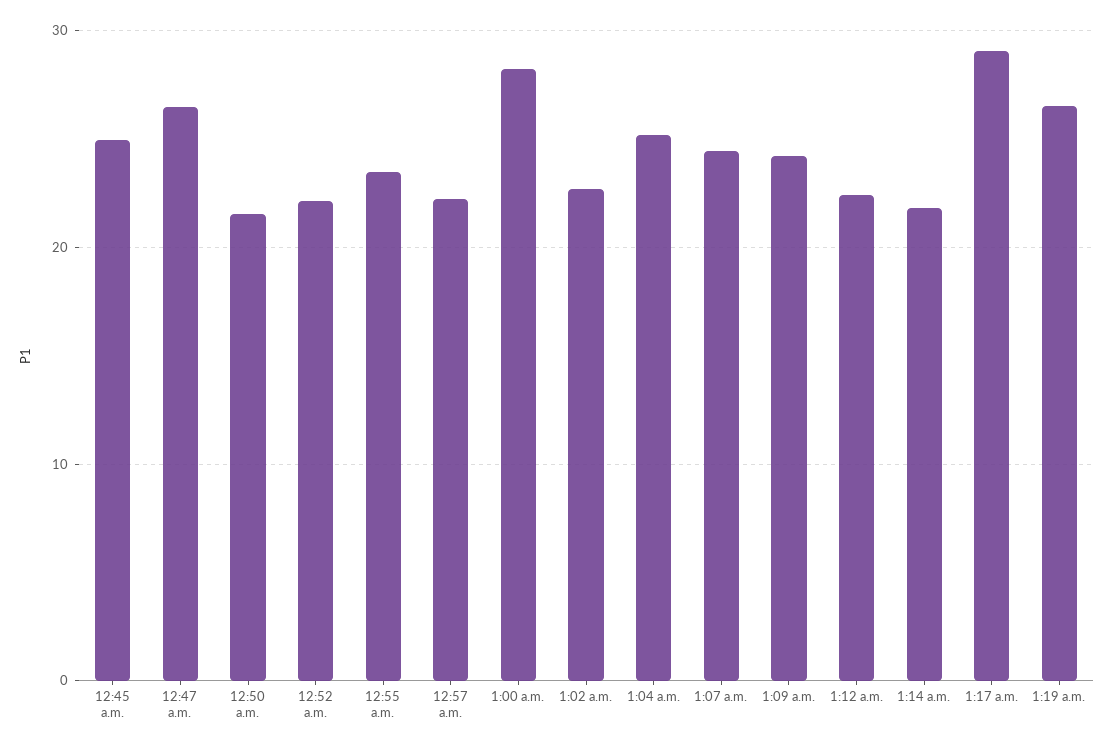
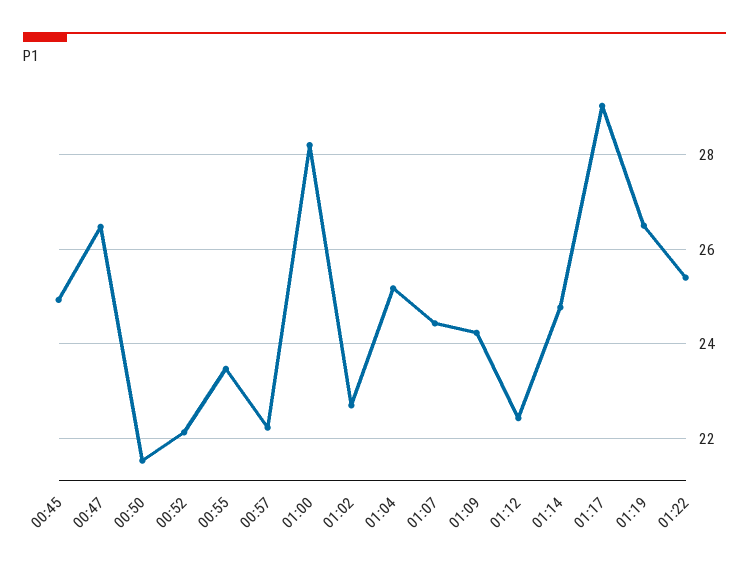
1:14 a.m.: 22 -> 24.8
01:22: none -> 25.4

